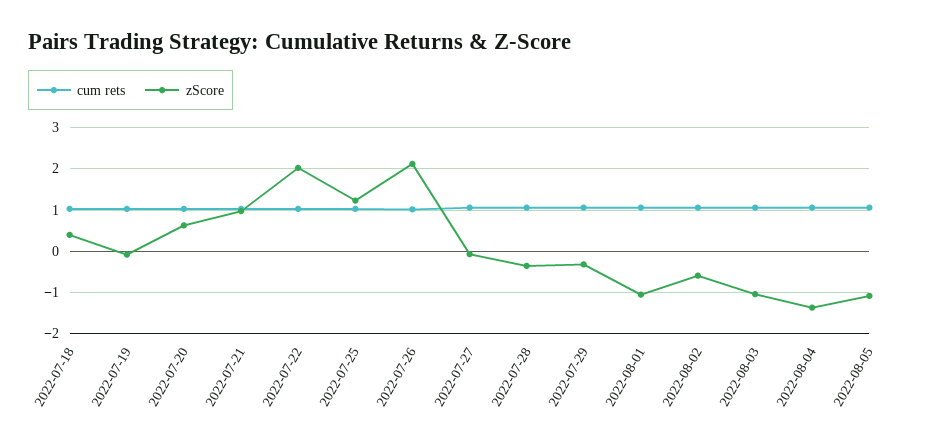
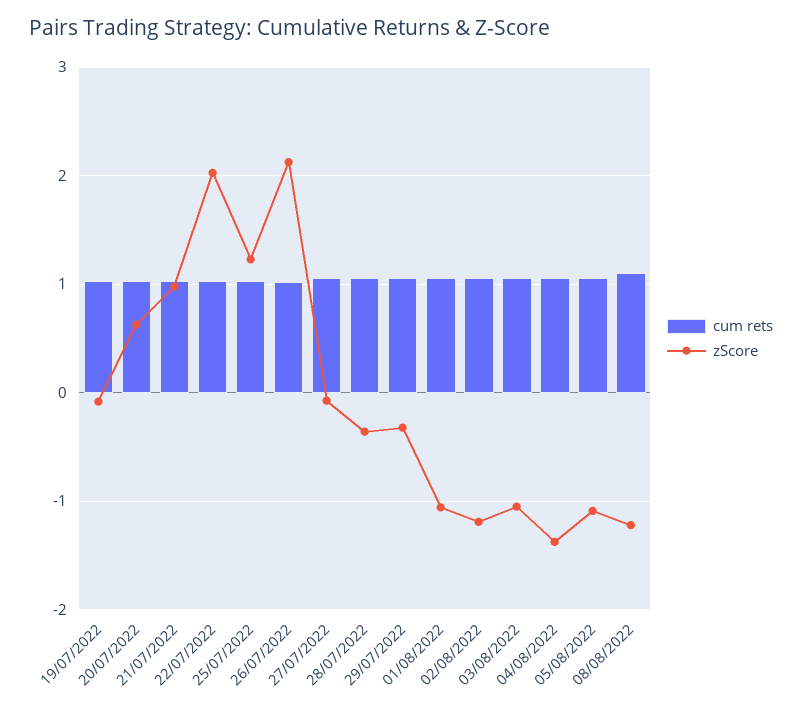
cum rets, 2022-07-18: 1 -> none
zScore, 2022-07-18: 0.4 -> none
zScore, 2022-08-02: -0.6 -> -1.2
cum rets, 08/08/2022: none -> 1.1
zScore, 08/08/2022: none -> -1.2

